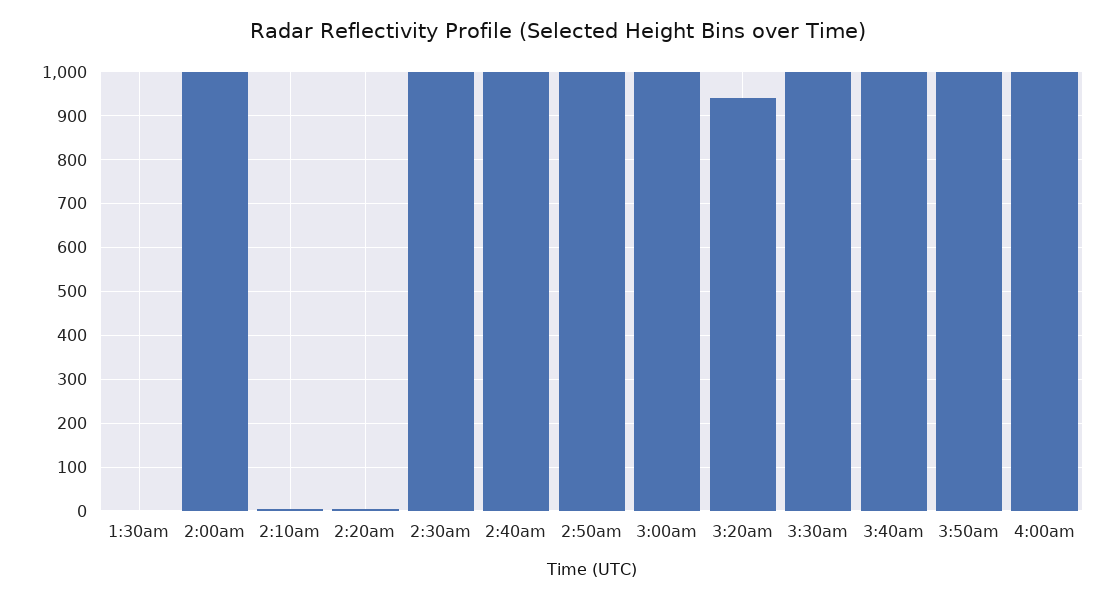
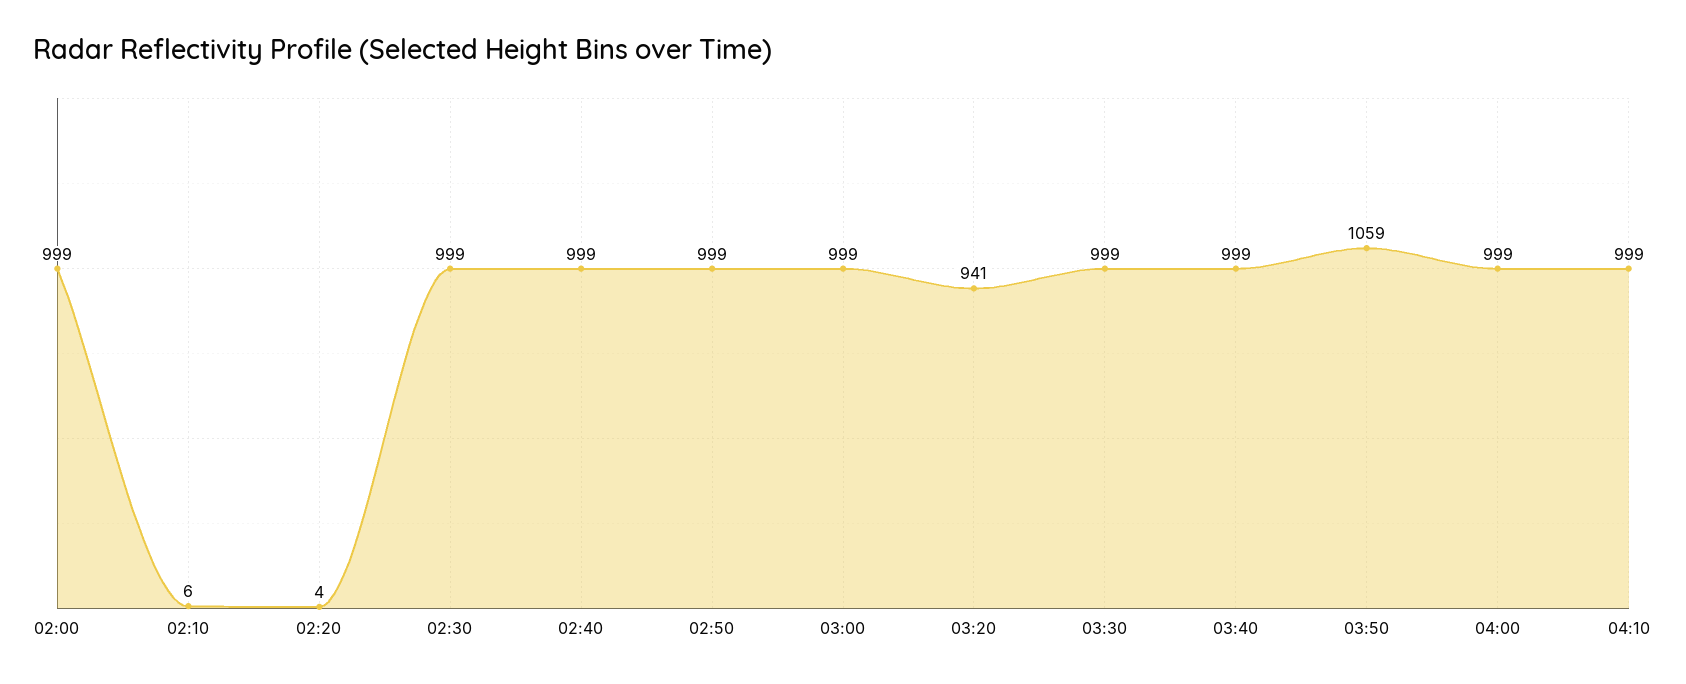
1:30am: 0 -> none
3:50am: 1000 -> 1059
04:10: none -> 999

